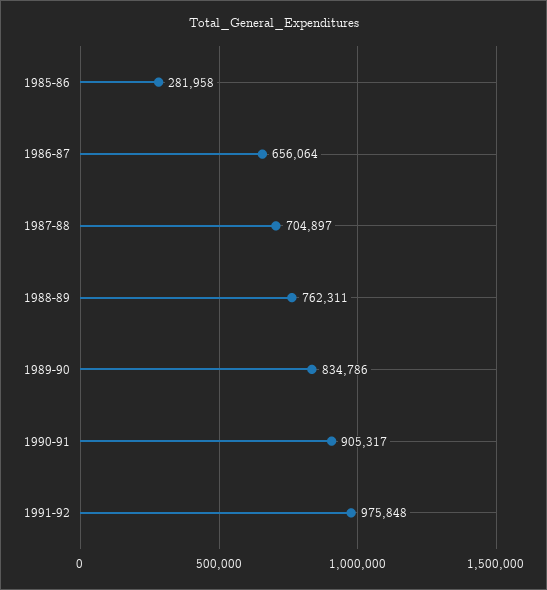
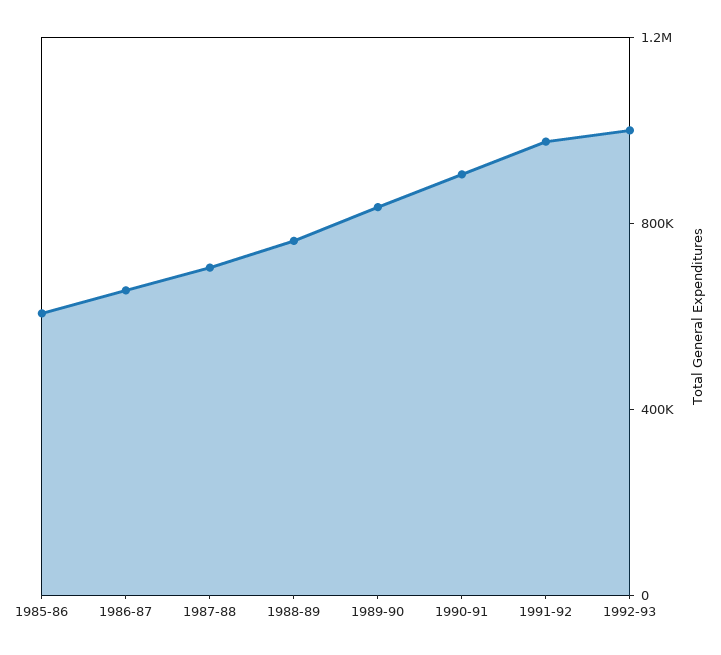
1985-86: 281958 -> 600000
1992-93: none -> 1000000

